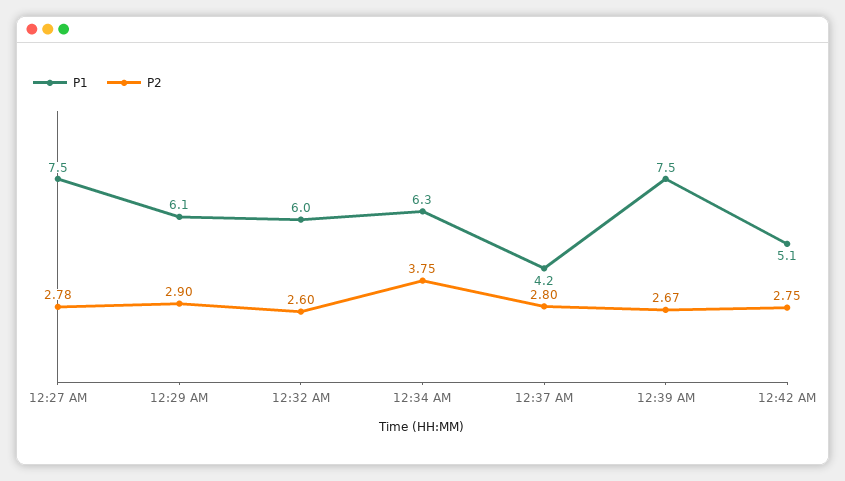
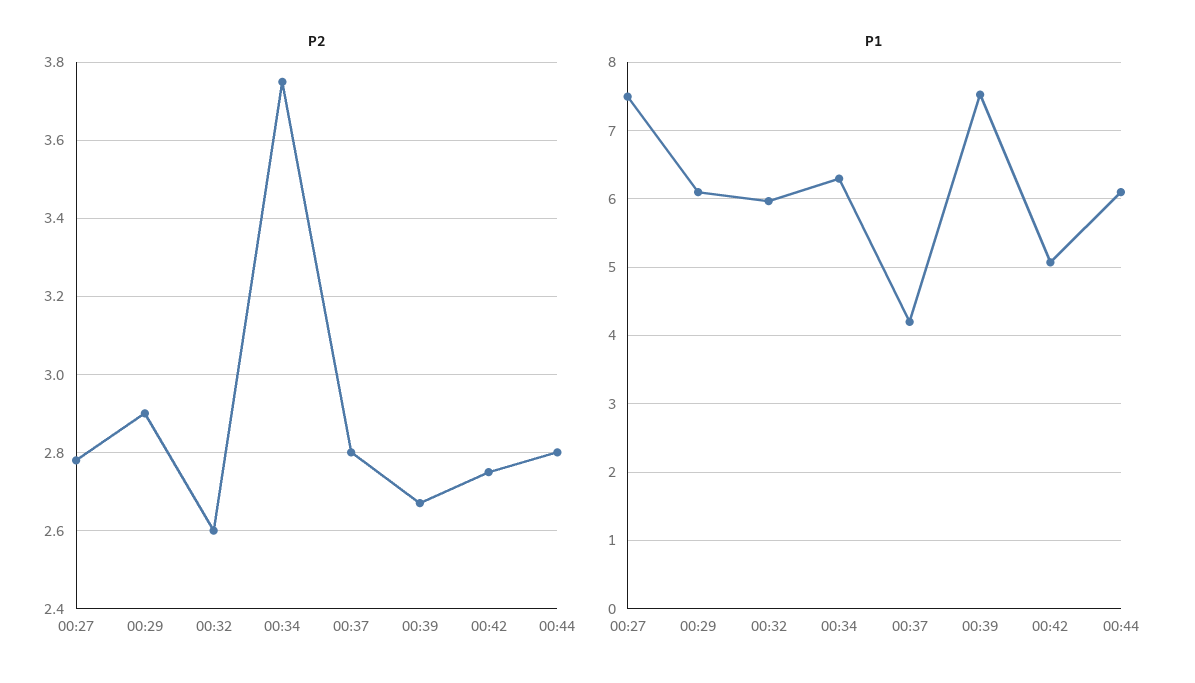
P2, 00:44: none -> 2.8
P1, 00:44: none -> 6.1

